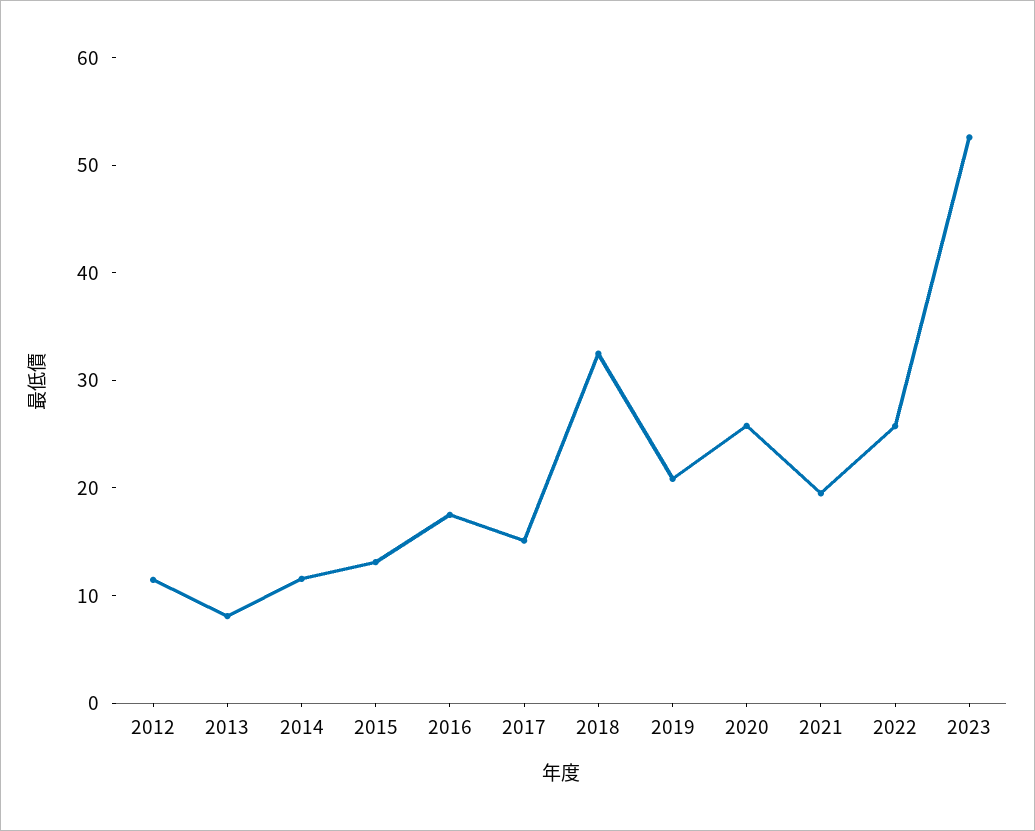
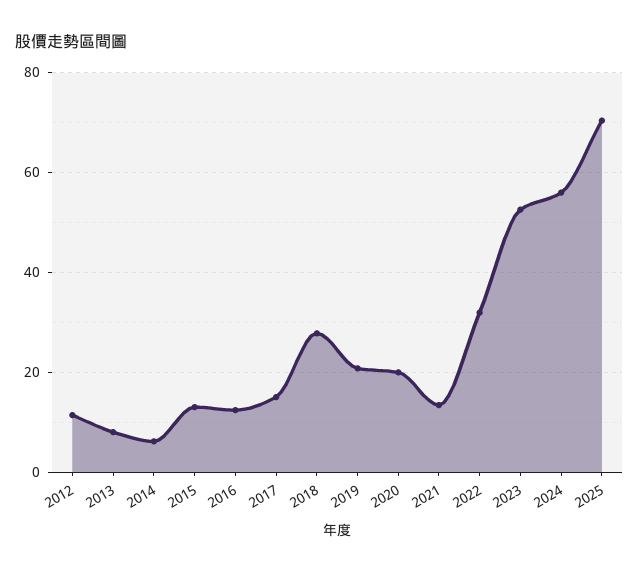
2014: 12 -> 6
2016: 18 -> 12
2018: 32 -> 28
2020: 26 -> 20
2021: 20 -> 14
2022: 26 -> 32
2024: none -> 56
2025: none -> 70

